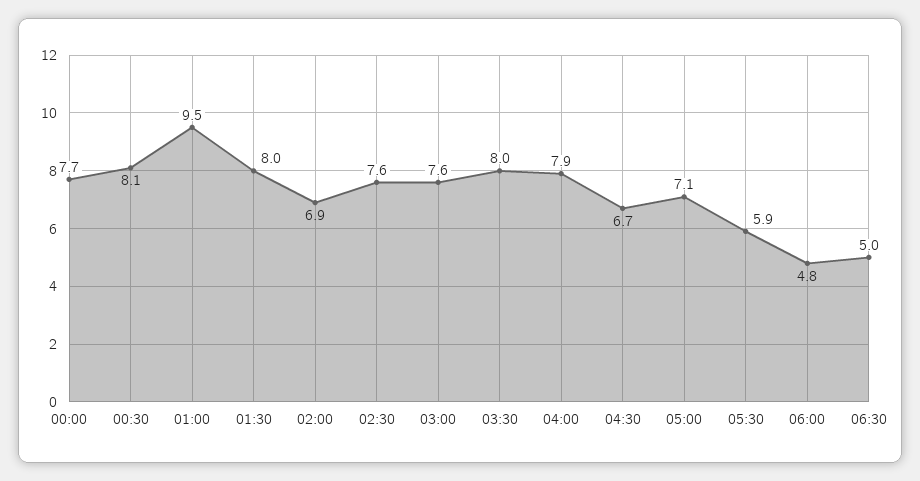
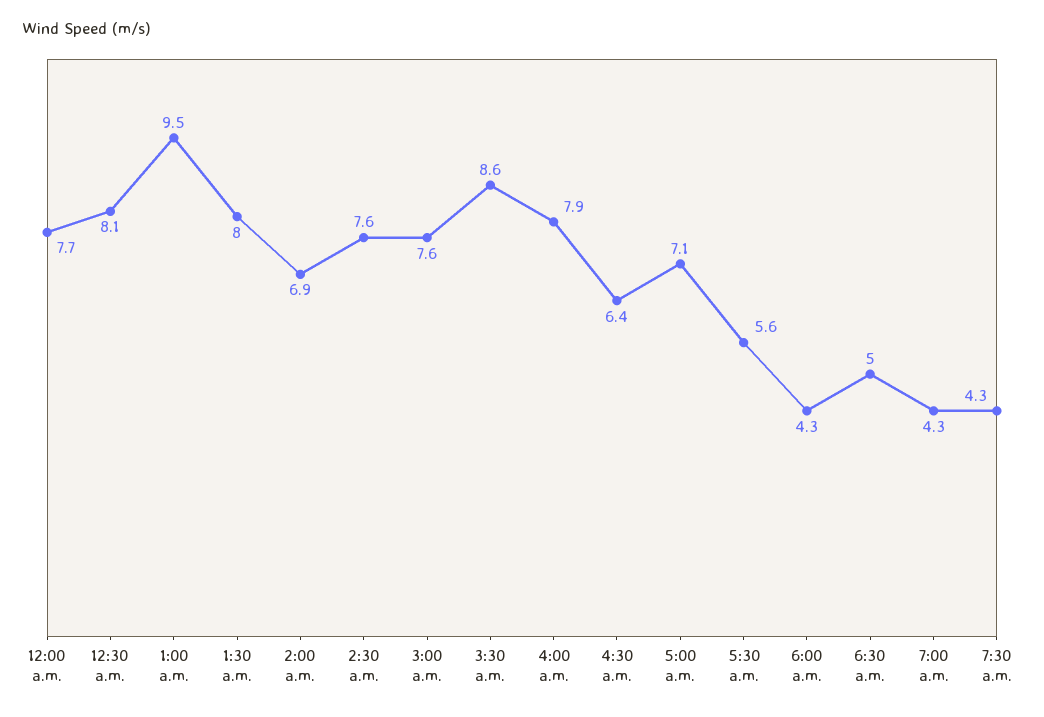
03:30: 8 -> 8.6
04:30: 6.7 -> 6.4
05:30: 5.9 -> 5.6
06:00: 4.8 -> 4.3
7:00 a.m.: none -> 4.3
7:30 a.m.: none -> 4.3

